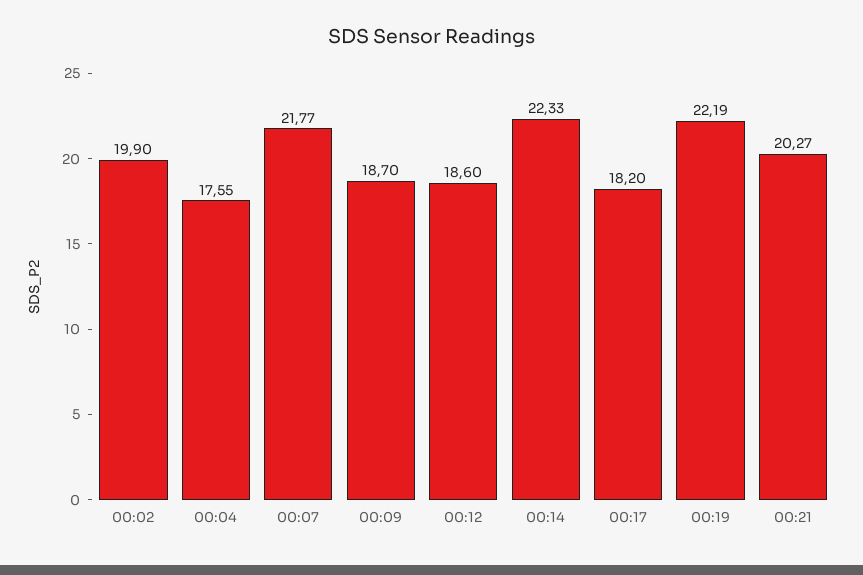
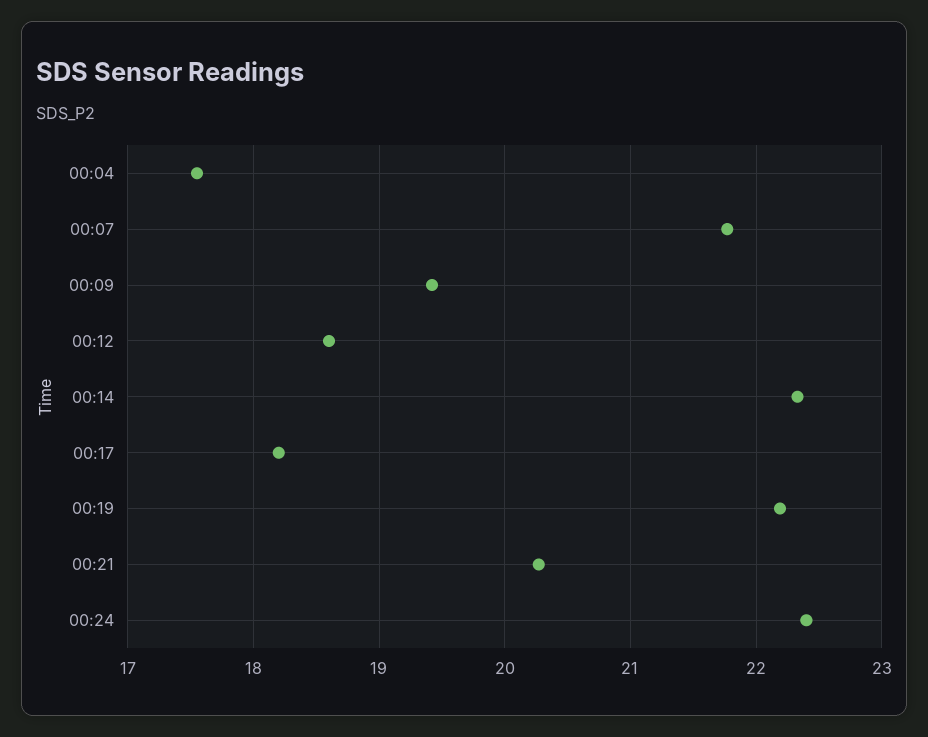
00:02: 19.9 -> none
00:09: 18.7 -> 19.4
00:24: none -> 22.4

